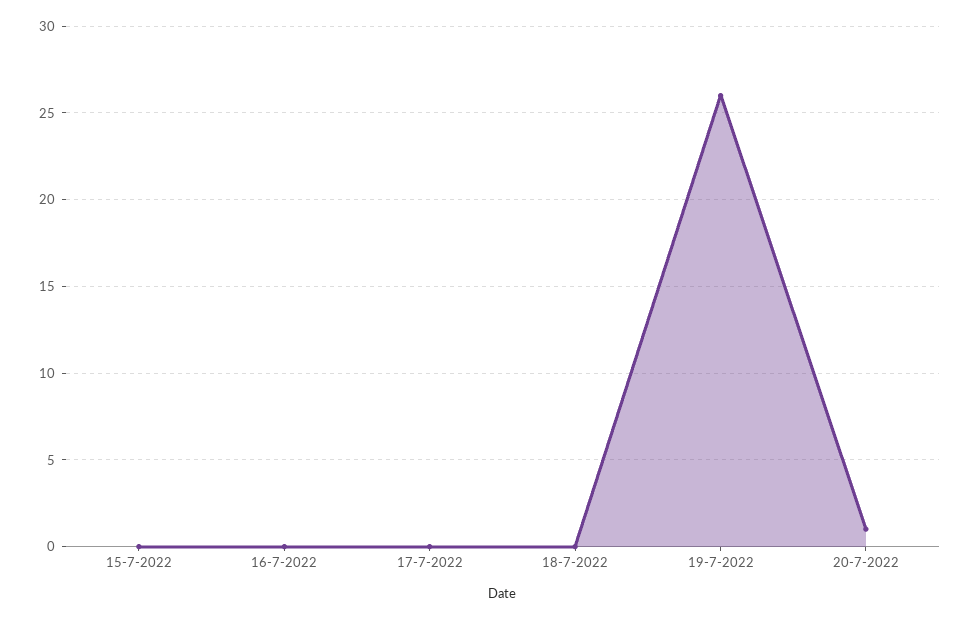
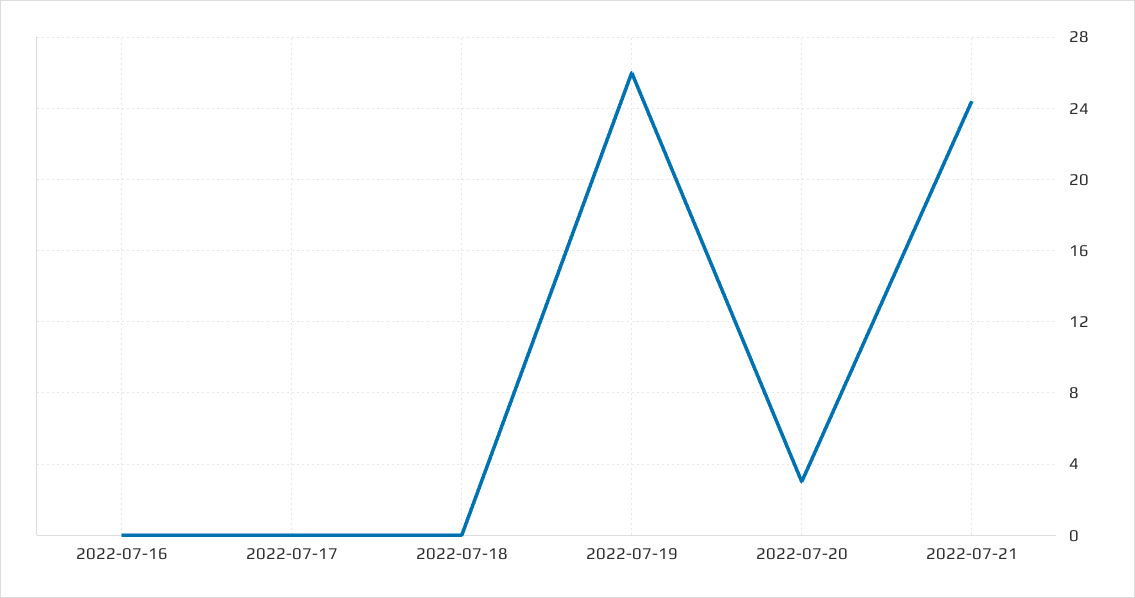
15-7-2022: 0 -> none
20-7-2022: 1 -> 3
2022-07-21: none -> 24.5

